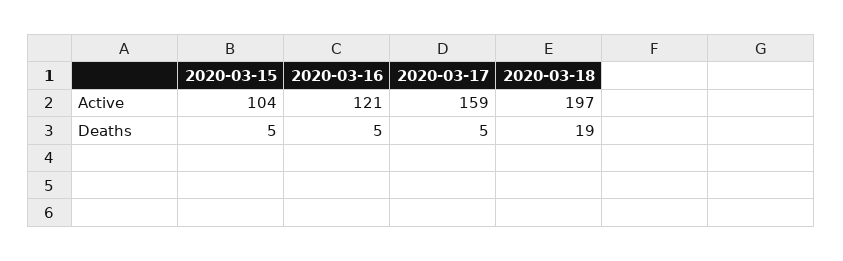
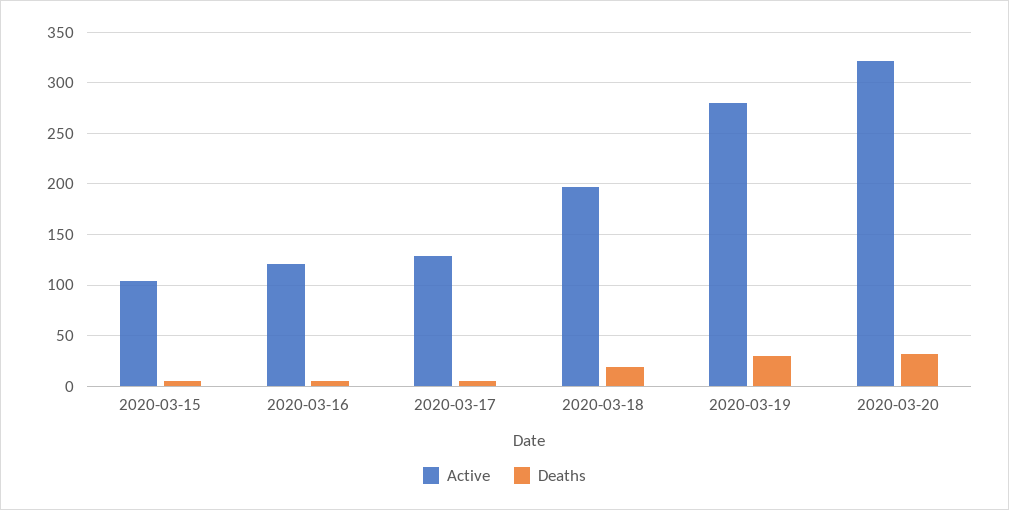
Active, 2020-03-17: 159 -> 130
Active, 2020-03-19: none -> 280
Deaths, 2020-03-19: none -> 30
Active, 2020-03-20: none -> 320
Deaths, 2020-03-20: none -> 30

